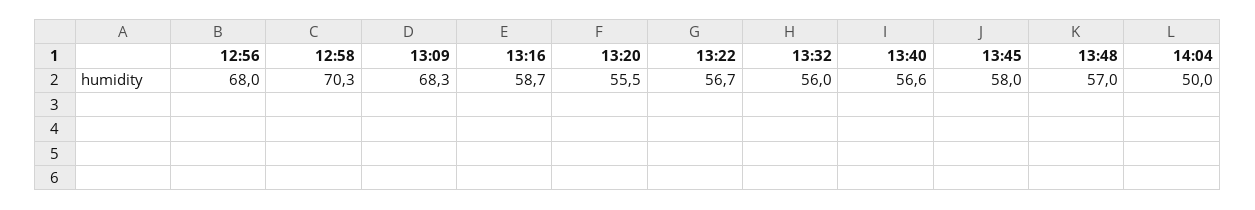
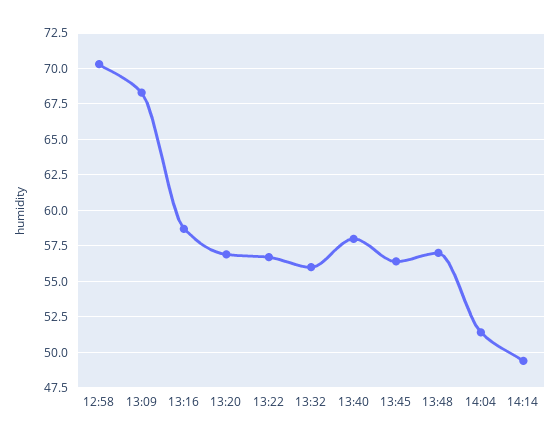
12:56: 68 -> none
13:20: 55.5 -> 57
13:40: 56.6 -> 58
13:45: 58 -> 56.5
14:04: 50 -> 51.5
14:14: none -> 49.5

